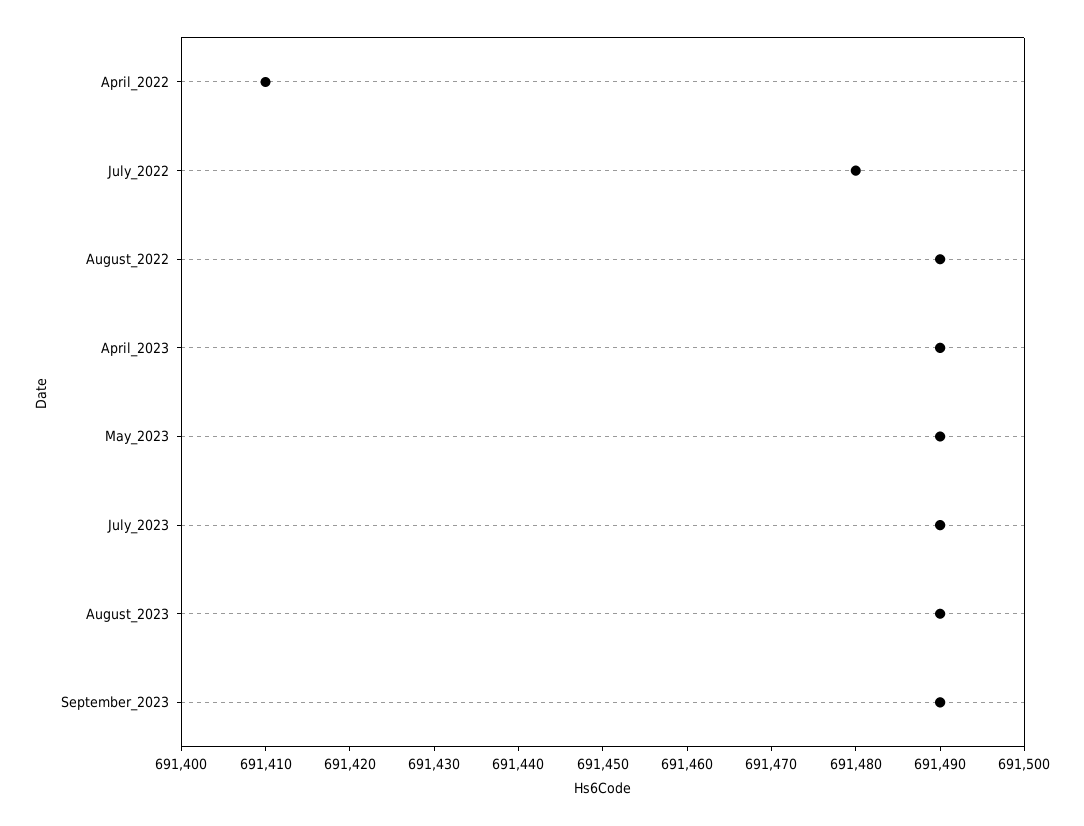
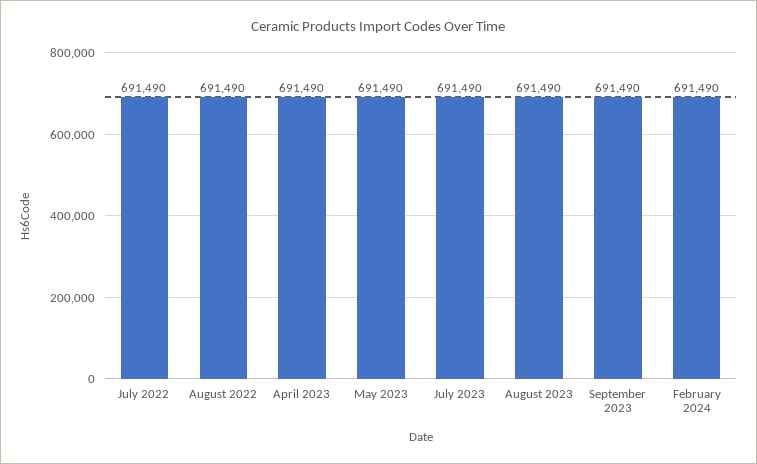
April_2022: 691410 -> none
July_2022: 691480 -> 691490
February 2024: none -> 691490

